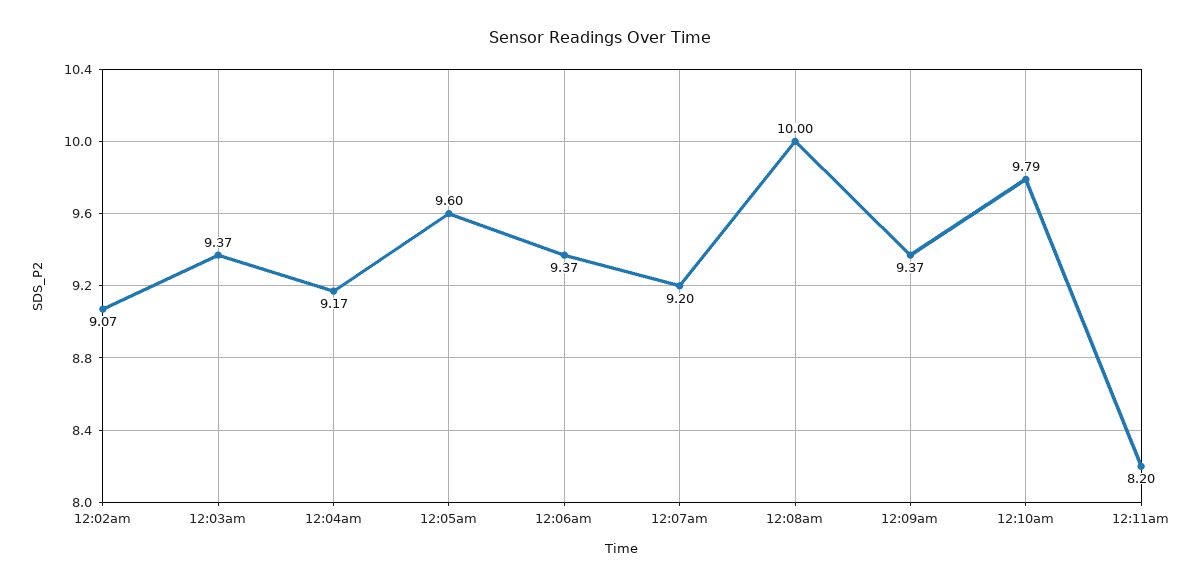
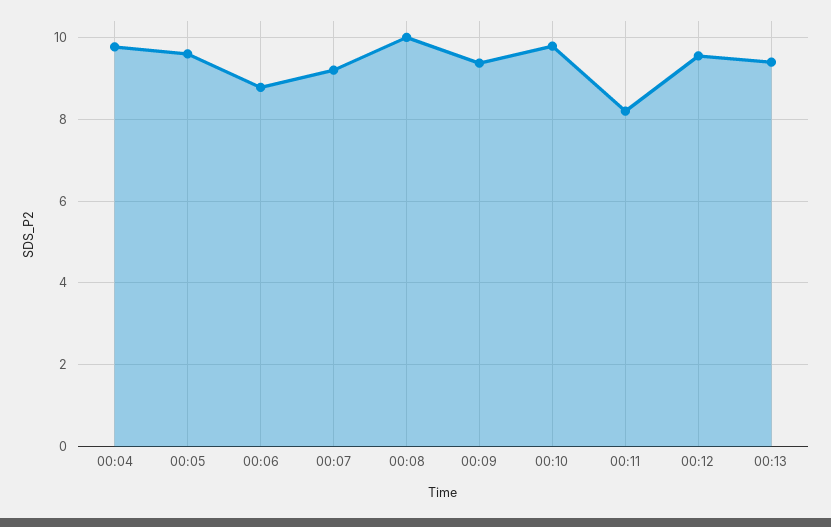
12:02am: 9.07 -> none
12:03am: 9.37 -> none
12:04am: 9.17 -> 9.8
12:06am: 9.37 -> 8.8
00:12: none -> 9.6
00:13: none -> 9.4

